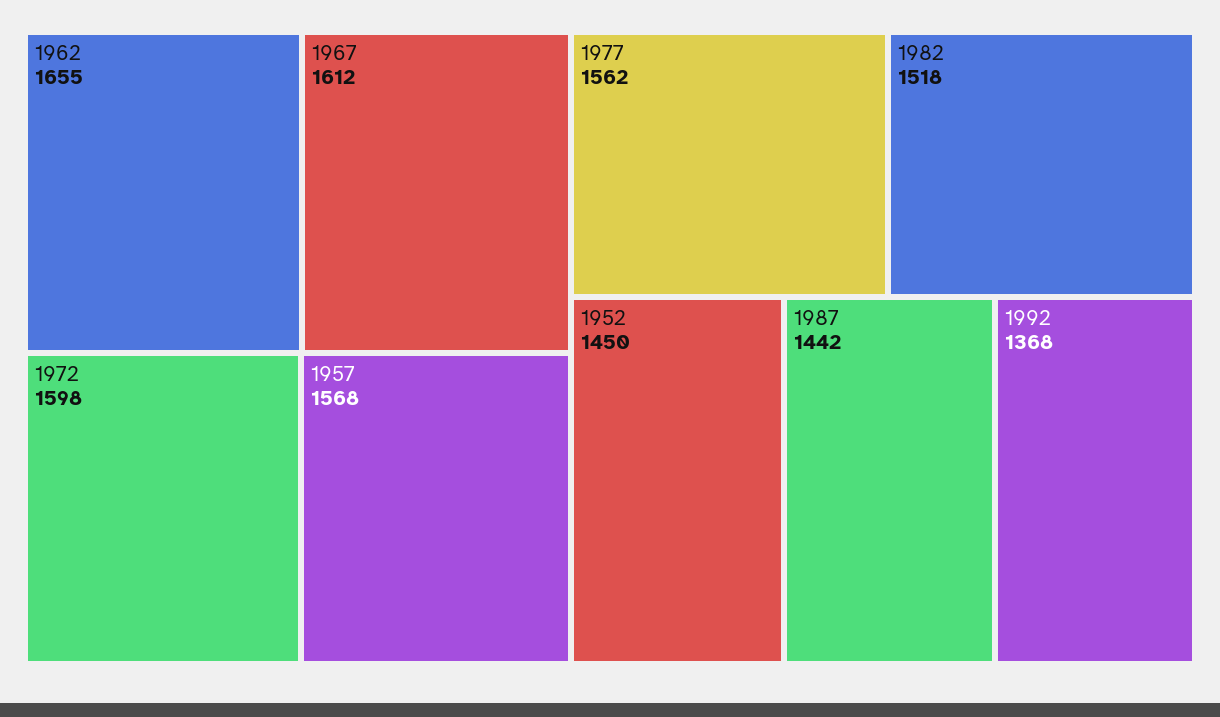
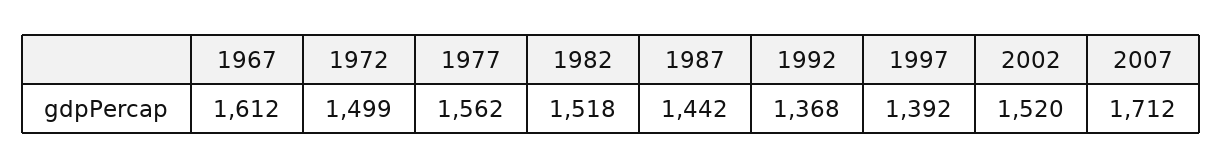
1962: 1655 -> none
1972: 1598 -> 1499
1957: 1568 -> none
1952: 1450 -> none
1997: none -> 1392
2002: none -> 1520
2007: none -> 1712

